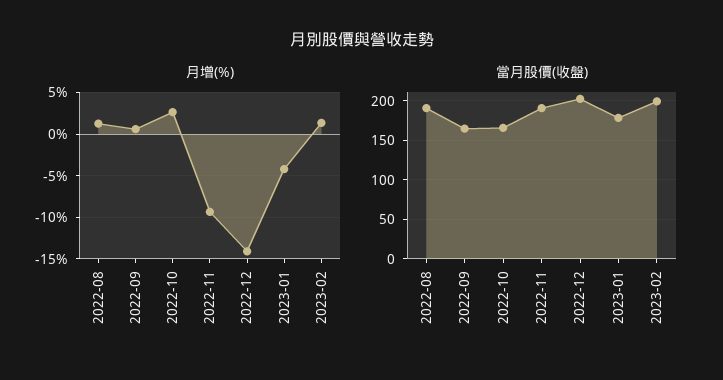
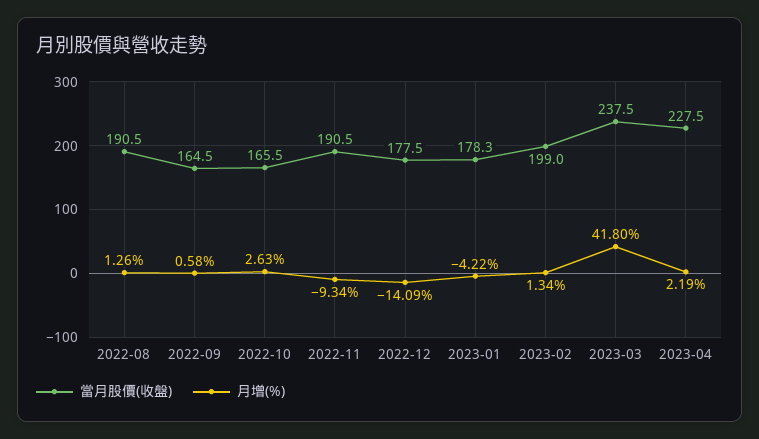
當月股價(收盤), 2022-12: 200 -> 177.5
當月股價(收盤), 2023-03: none -> 237.5
月增(%), 2023-03: none -> 41.8
當月股價(收盤), 2023-04: none -> 227.5
月增(%), 2023-04: none -> 2.19

